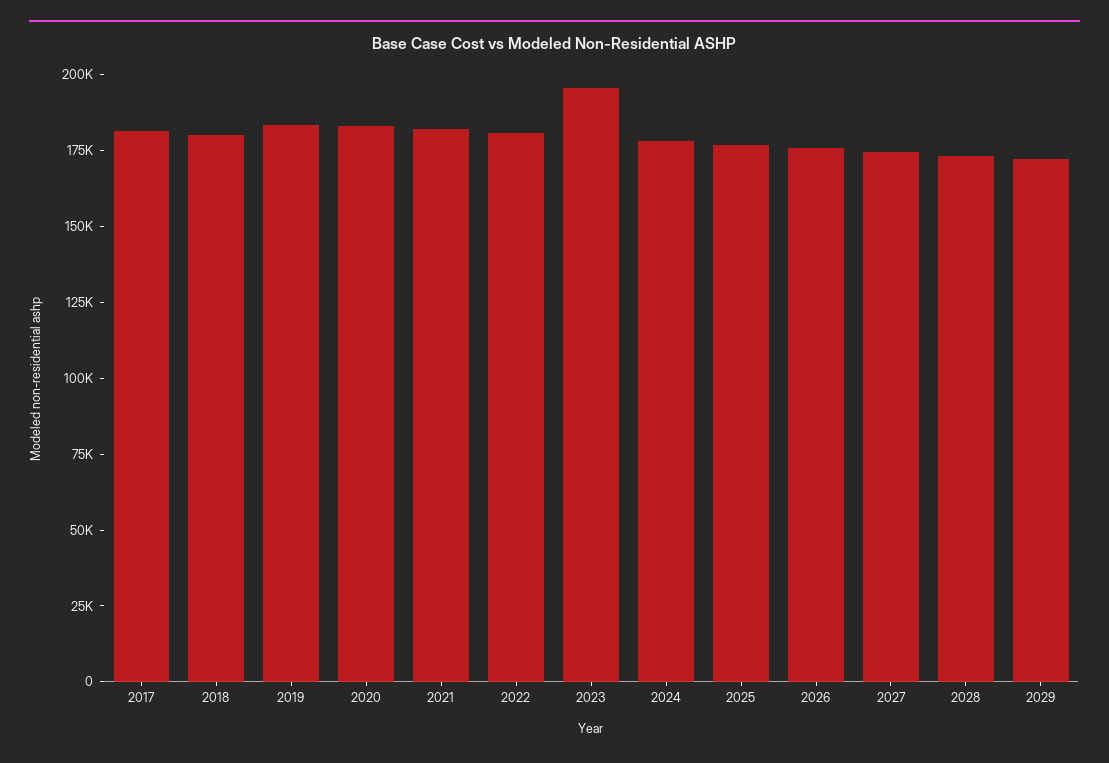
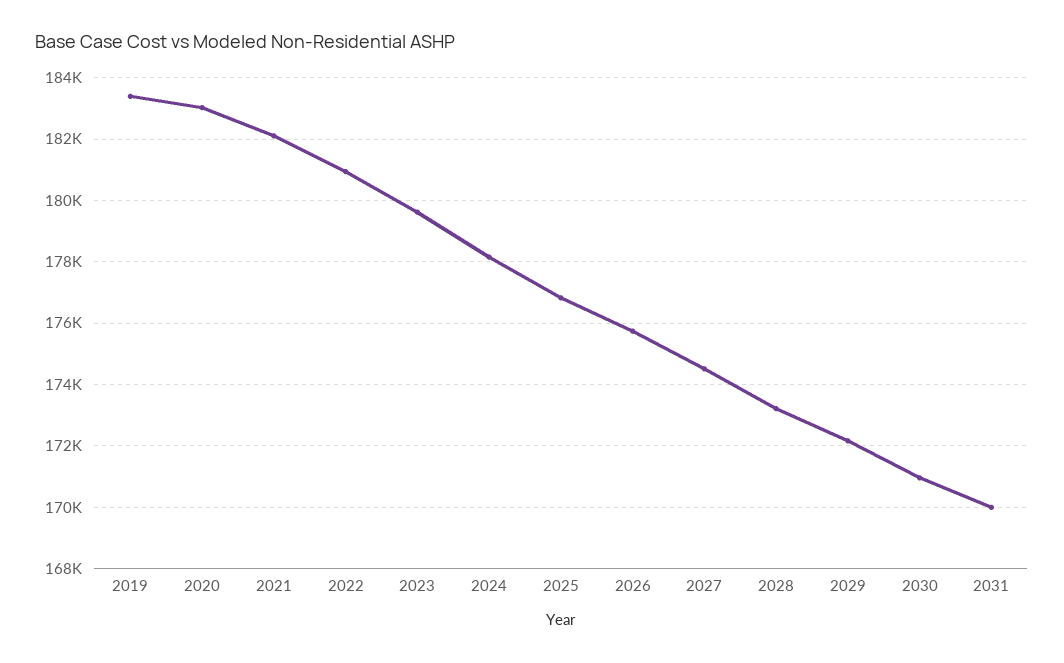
2017: 180000 -> none
2018: 180000 -> none
2023: 195000 -> 179600
2030: none -> 171000
2031: none -> 170000

